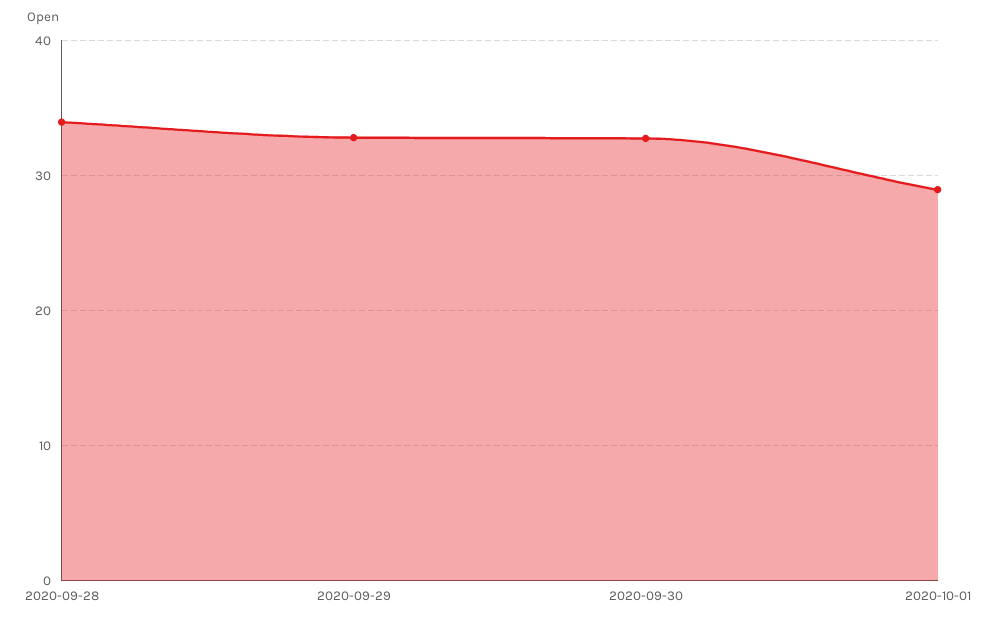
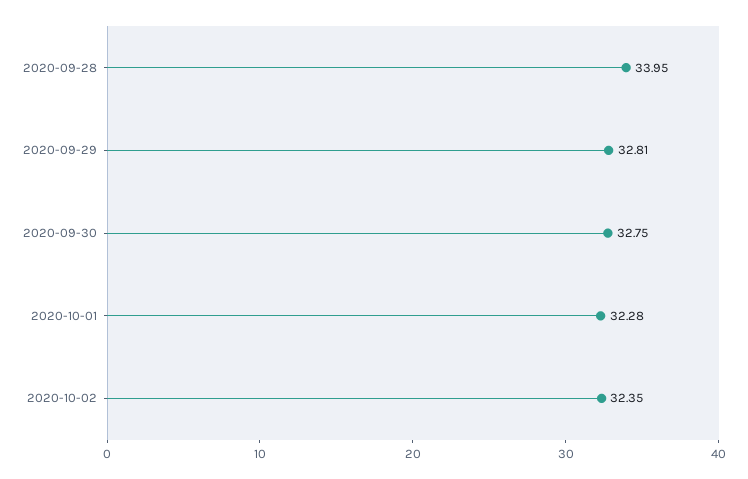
2020-10-01: 29 -> 32.28
2020-10-02: none -> 32.35

